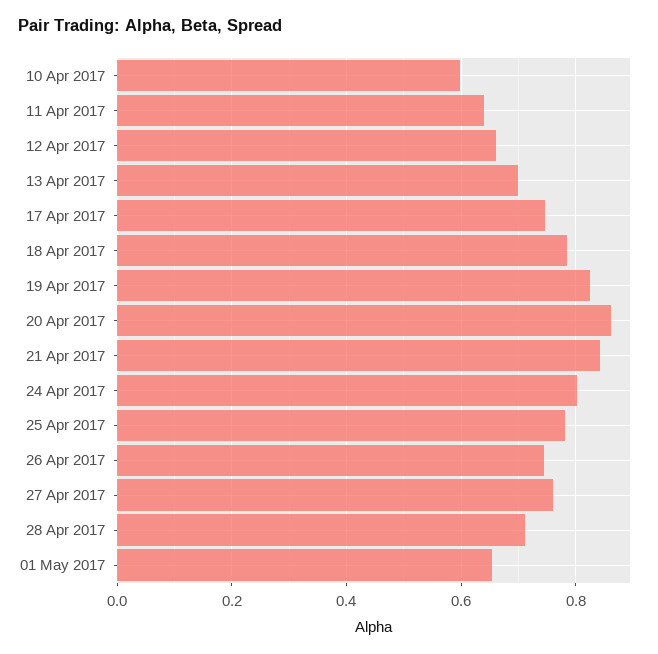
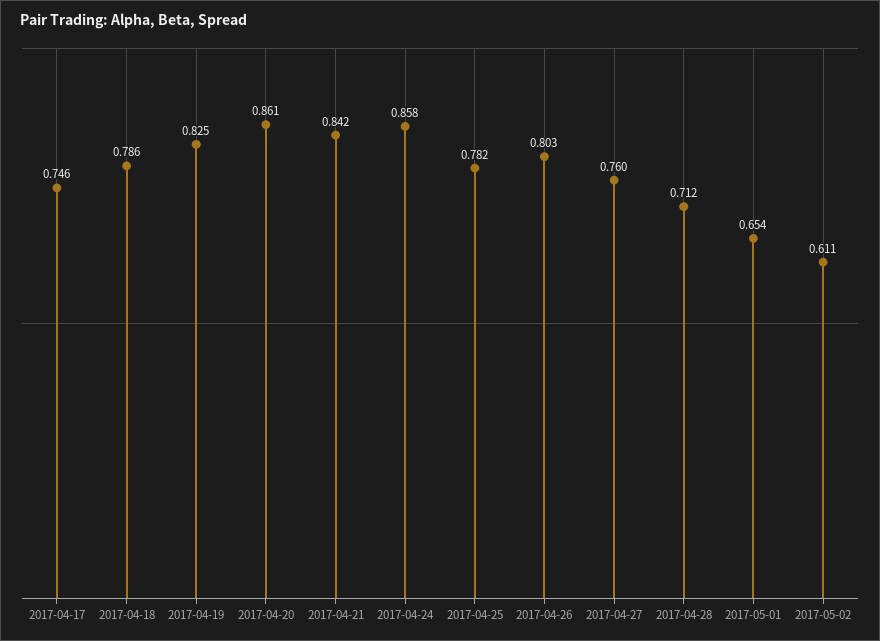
10 Apr 2017: 0.6 -> none
11 Apr 2017: 0.64 -> none
12 Apr 2017: 0.66 -> none
13 Apr 2017: 0.7 -> none
24 Apr 2017: 0.8 -> 0.858
26 Apr 2017: 0.74 -> 0.803
2017-05-02: none -> 0.611

